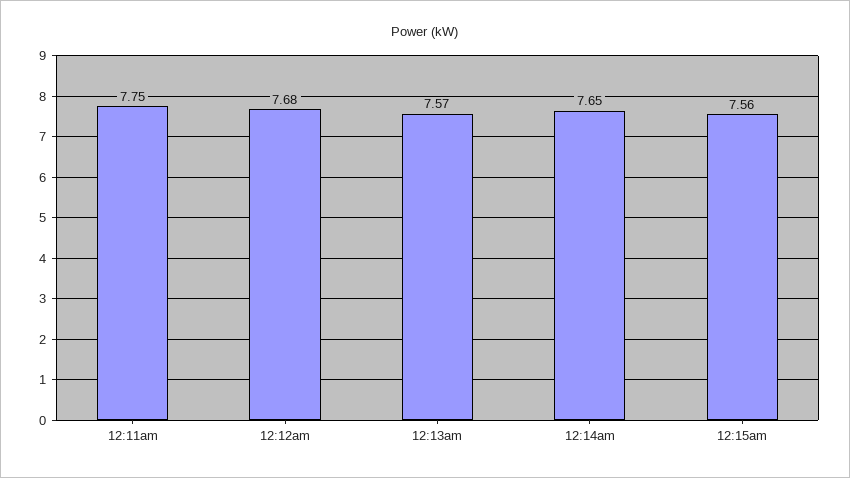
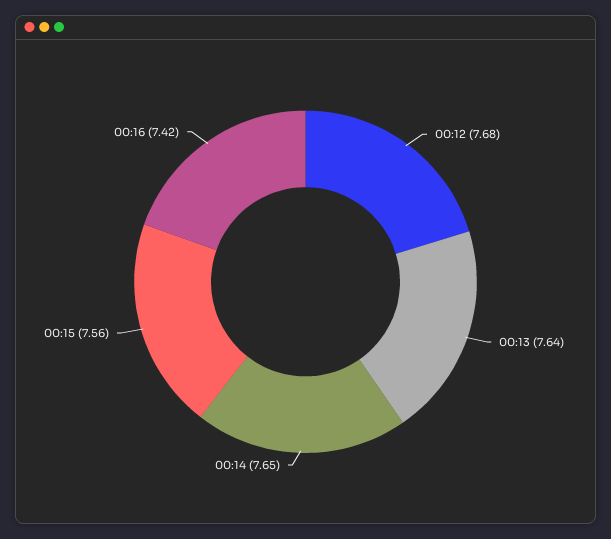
12:11am: 7.75 -> none
12:13am: 7.57 -> 7.64
00:16: none -> 7.42

